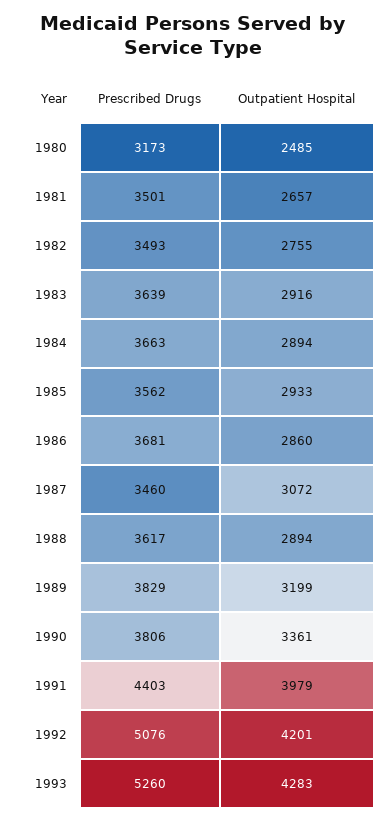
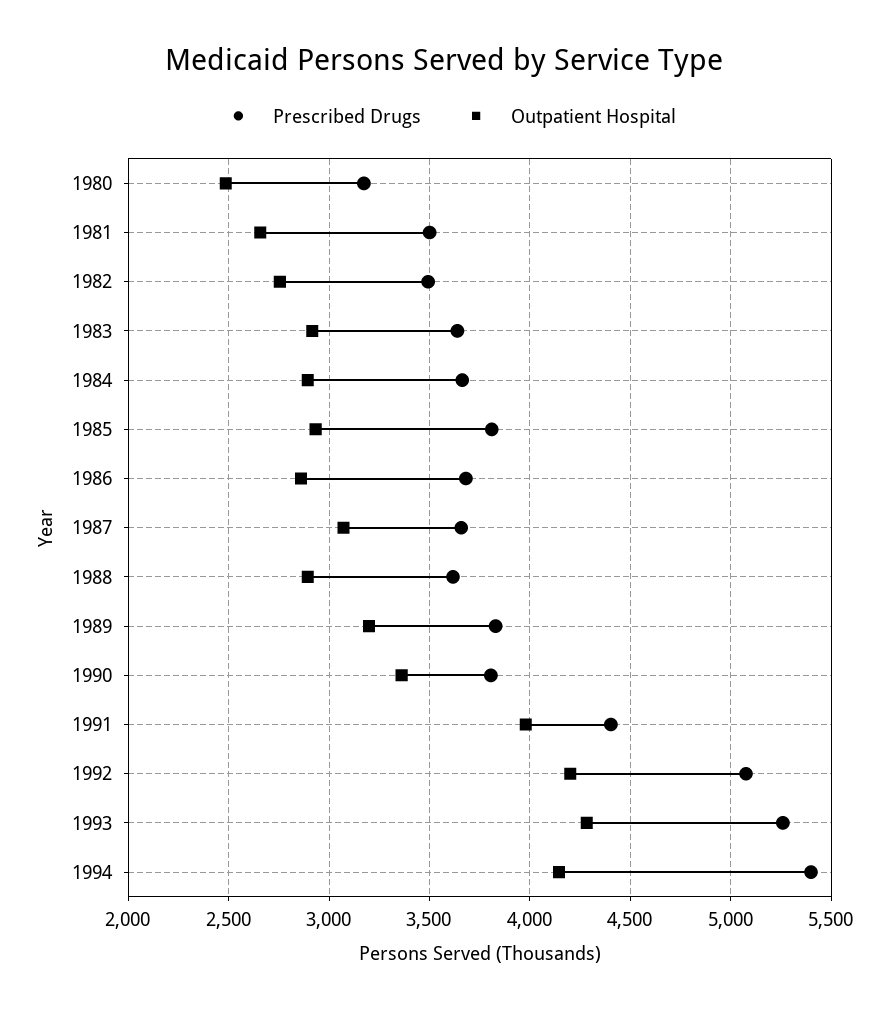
Prescribed Drugs, 1985: 3562 -> 3800
Prescribed Drugs, 1987: 3460 -> 3650
Prescribed Drugs, 1994: none -> 5400
Outpatient Hospital, 1994: none -> 4150

